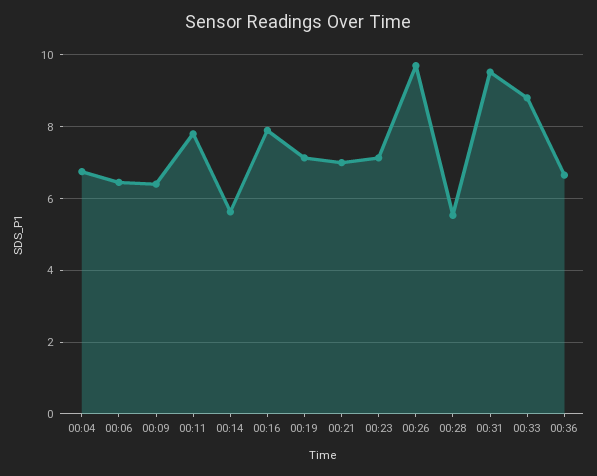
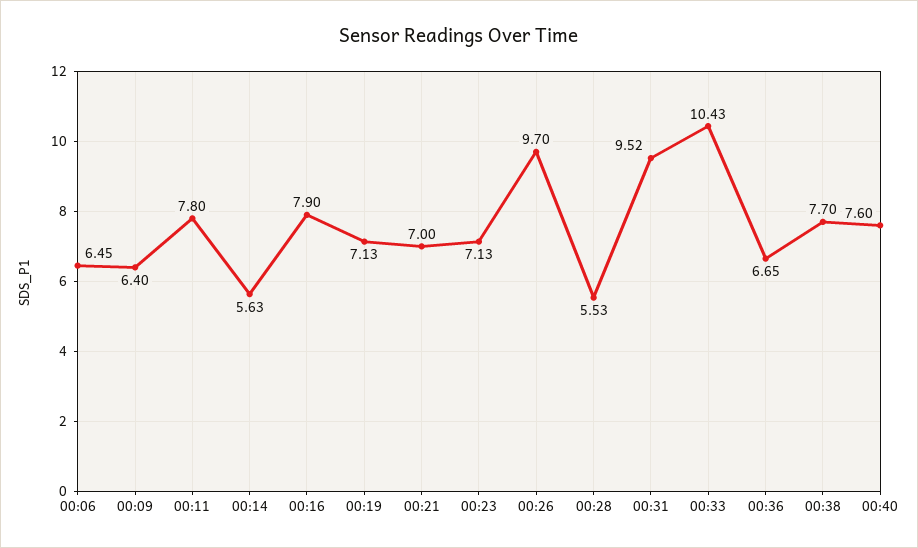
00:04: 6.8 -> none
00:33: 8.8 -> 10.43
00:38: none -> 7.7
00:40: none -> 7.6

